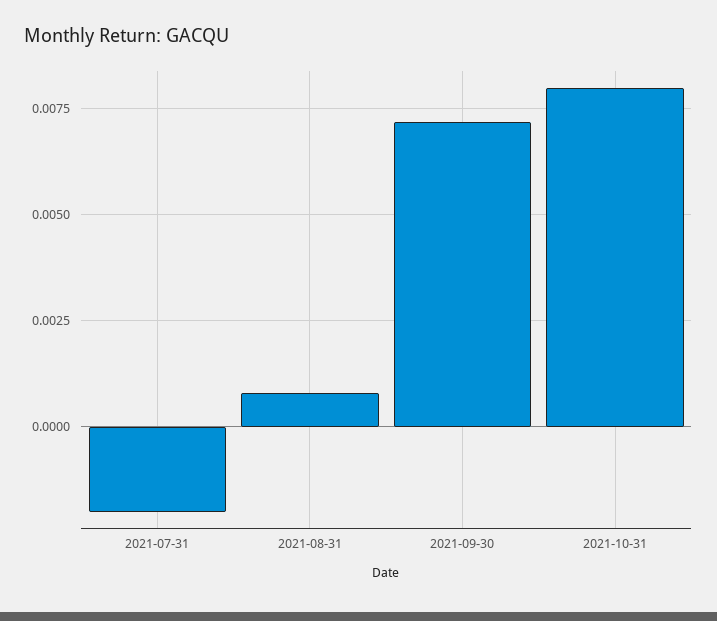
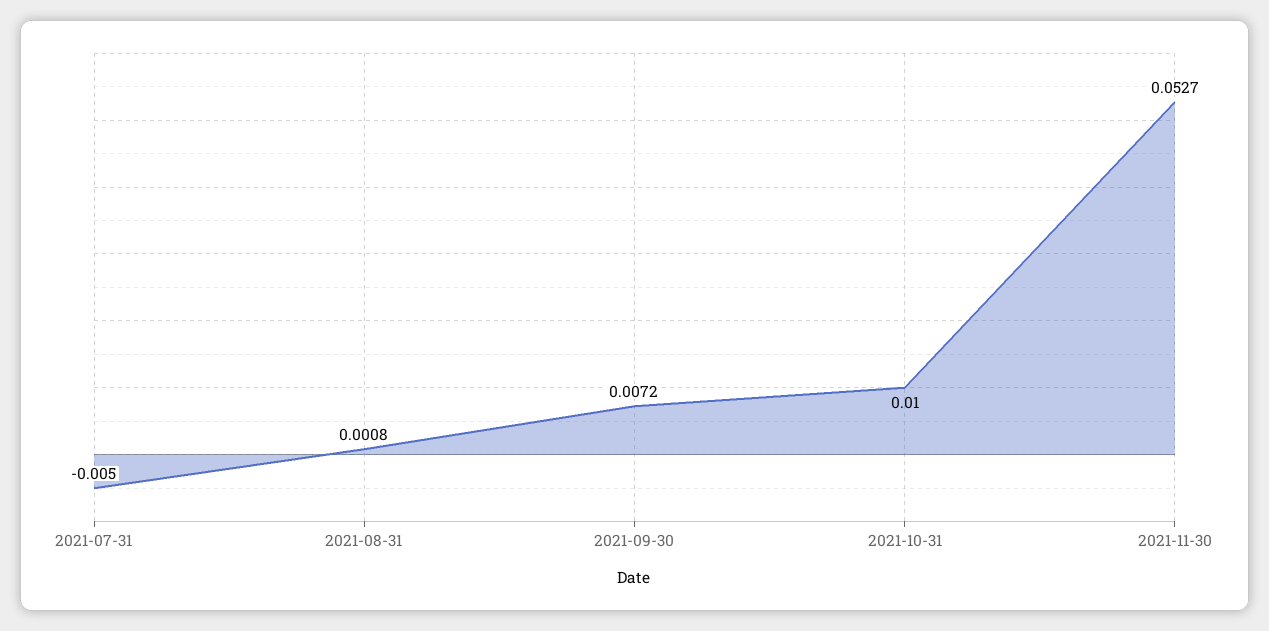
2021-07-31: -0.002 -> -0.005
2021-10-31: 0.008 -> 0.01
2021-11-30: none -> 0.0527

